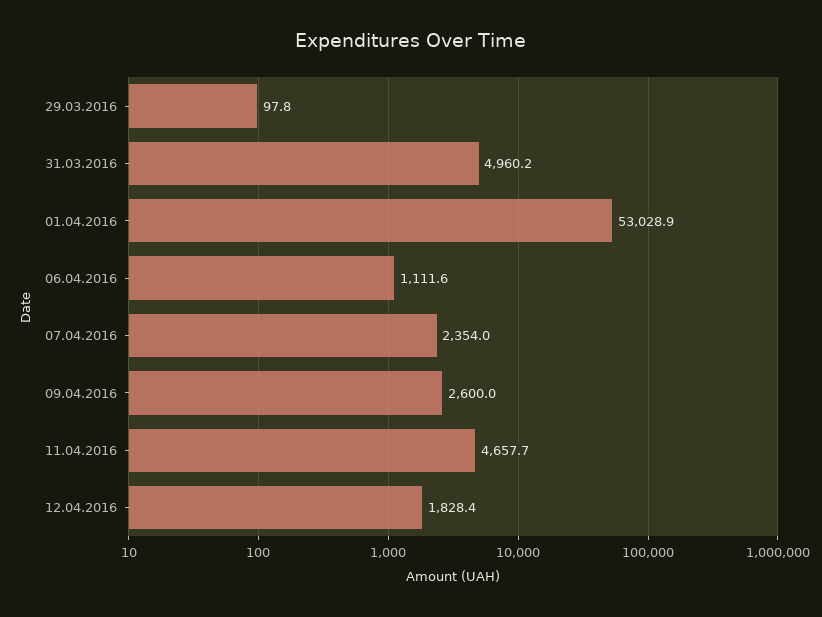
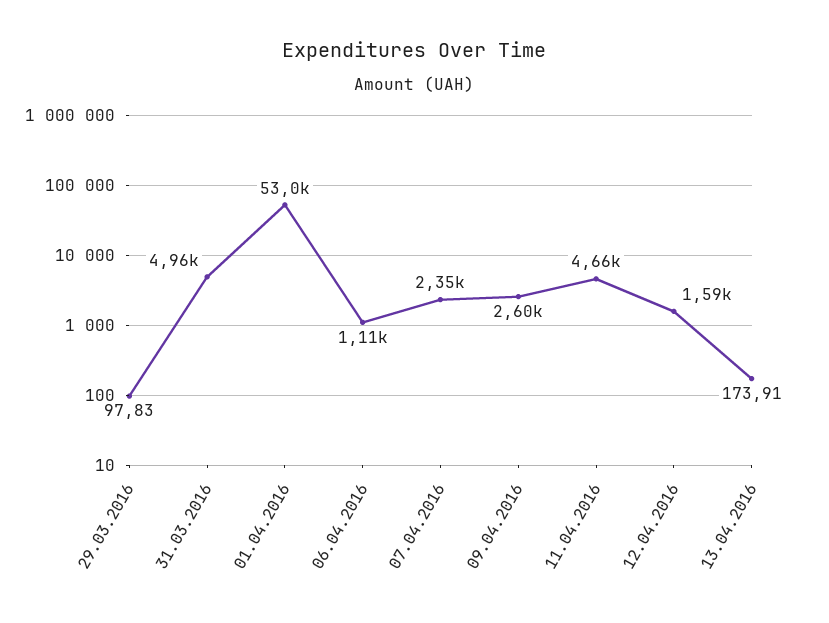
12.04.2016: 1828.4 -> 1590
13.04.2016: none -> 173.91

